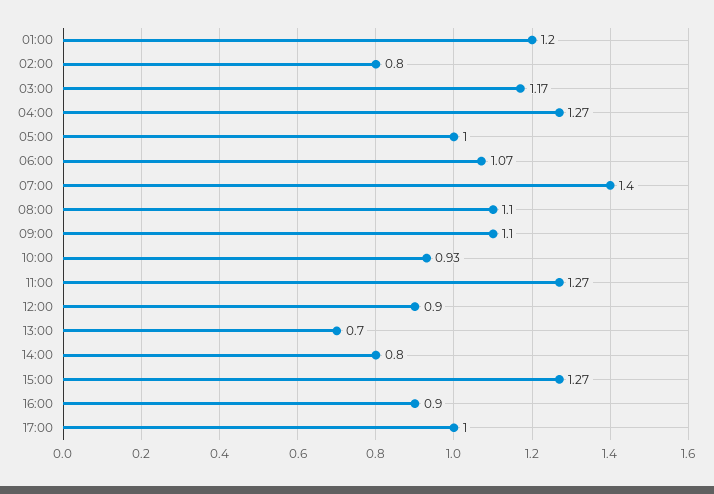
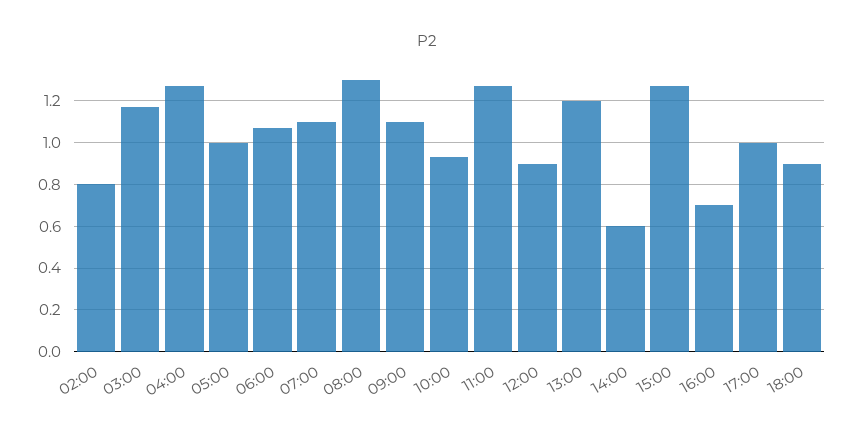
01:00: 1.2 -> none
07:00: 1.4 -> 1.1
08:00: 1.1 -> 1.3
13:00: 0.7 -> 1.2
14:00: 0.8 -> 0.6
16:00: 0.9 -> 0.7
18:00: none -> 0.9

